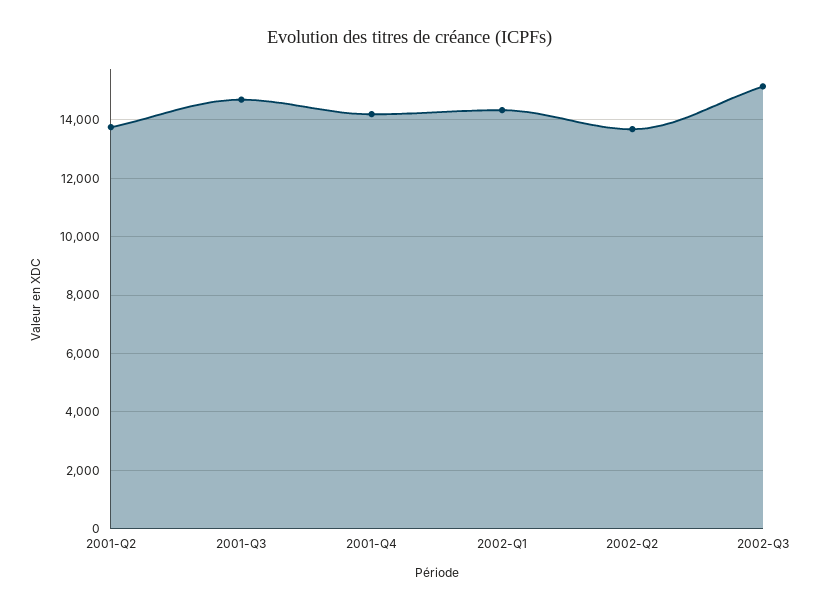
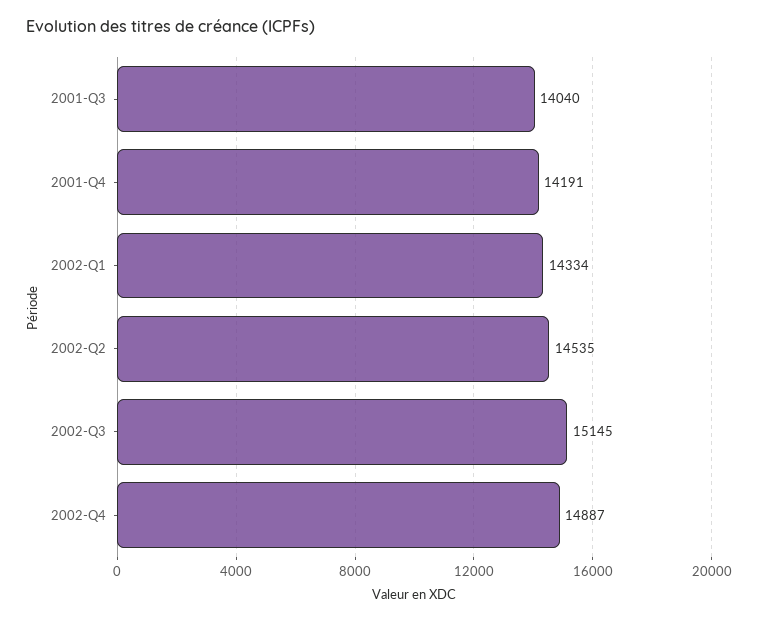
2001-Q2: 13750 -> none
2001-Q3: 14750 -> 14040
2002-Q2: 13750 -> 14535
2002-Q4: none -> 14887

